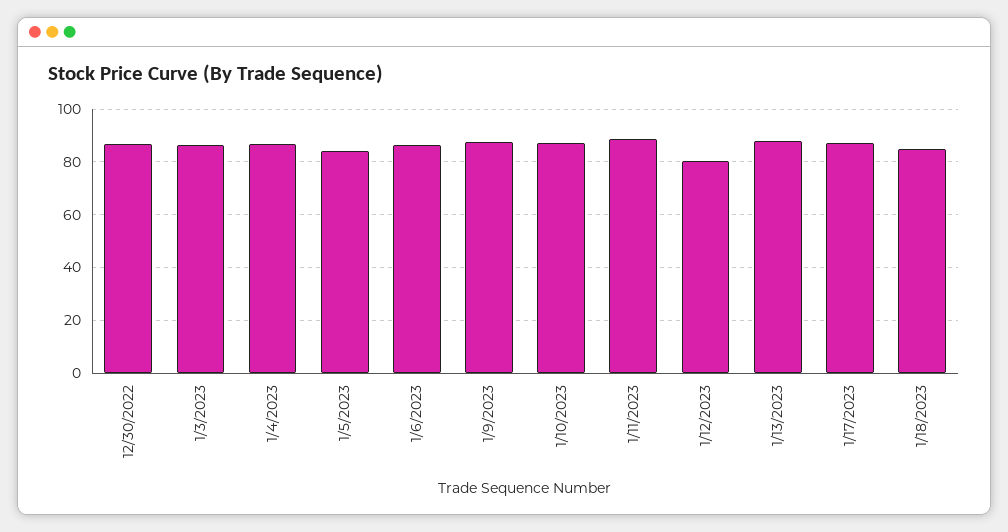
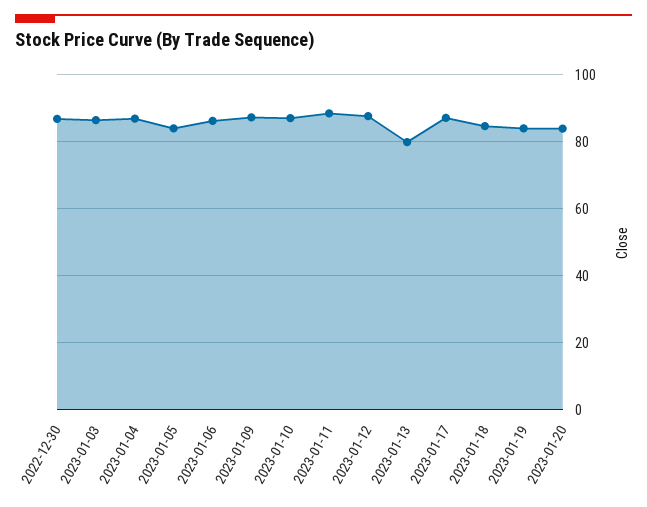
1/12/2023: 80 -> 88
1/13/2023: 87.5 -> 80
2023-01-19: none -> 84
2023-01-20: none -> 84

